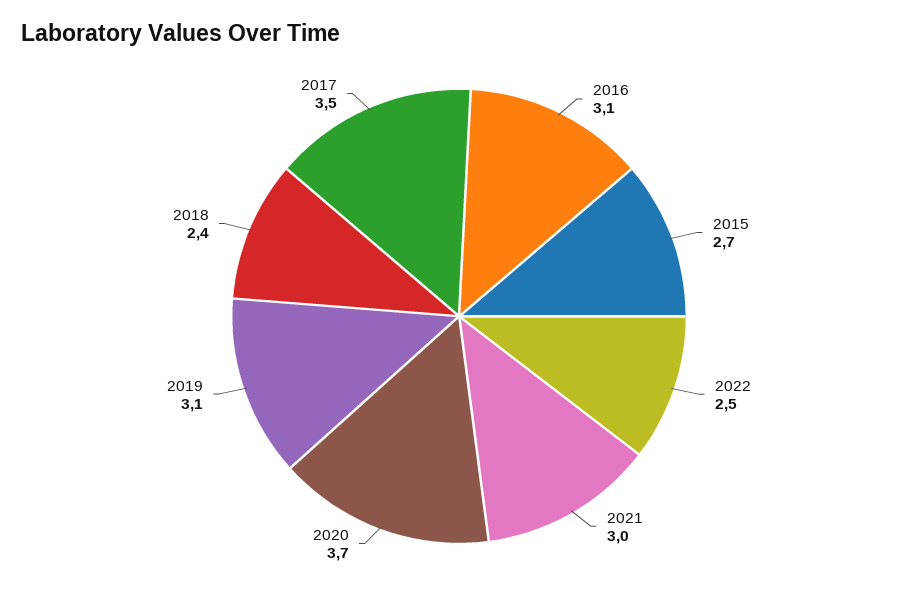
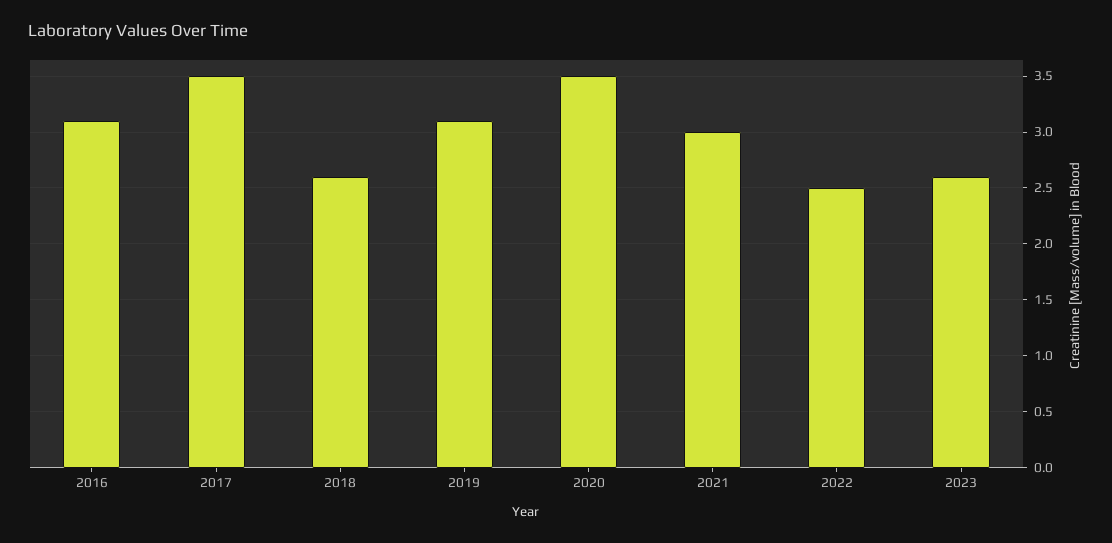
2015: 2.7 -> none
2020: 3.7 -> 3.5
2018: 2.4 -> 2.6
2023: none -> 2.6

